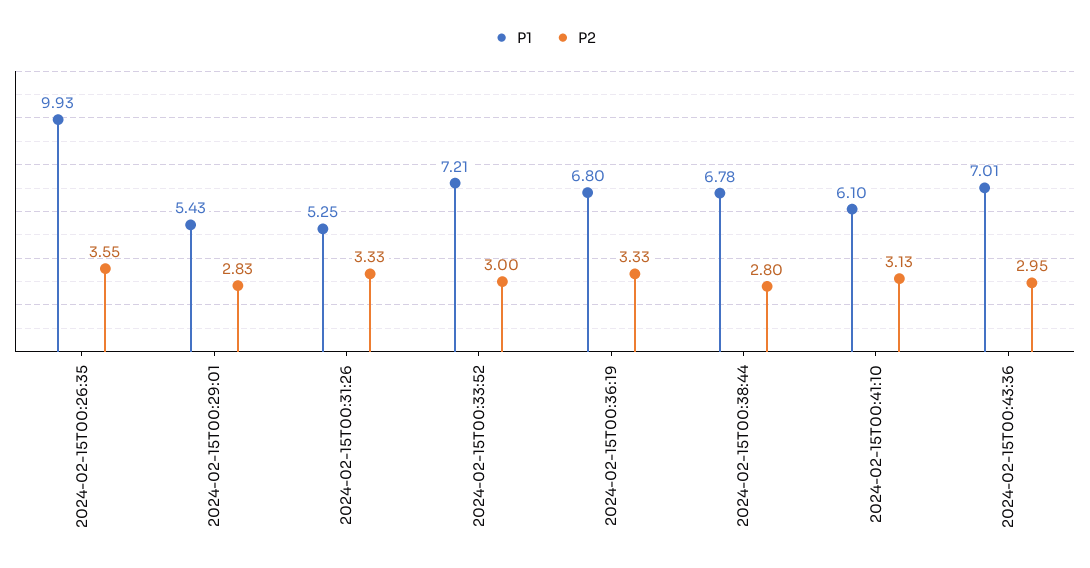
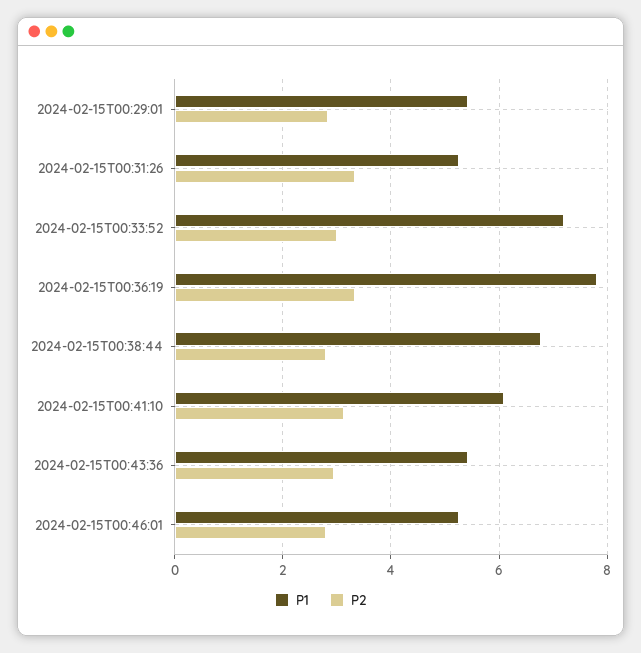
P1, 2024-02-15T00:26:35: 9.93 -> none
P2, 2024-02-15T00:26:35: 3.55 -> none
P1, 2024-02-15T00:36:19: 6.8 -> 7.8
P1, 2024-02-15T00:43:36: 7.01 -> 5.4
P1, 2024-02-15T00:46:01: none -> 5.2
P2, 2024-02-15T00:46:01: none -> 2.8

